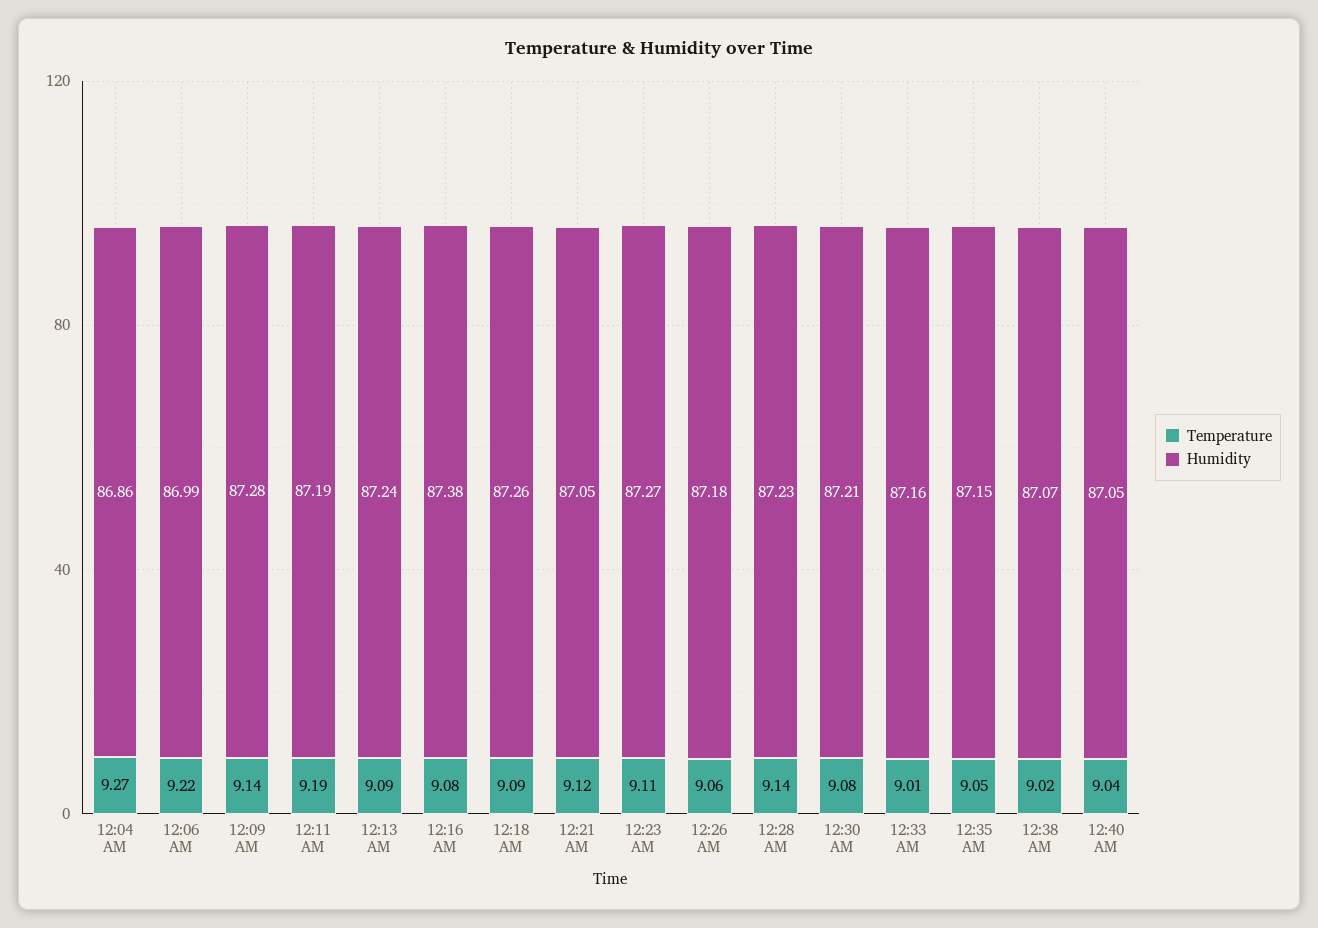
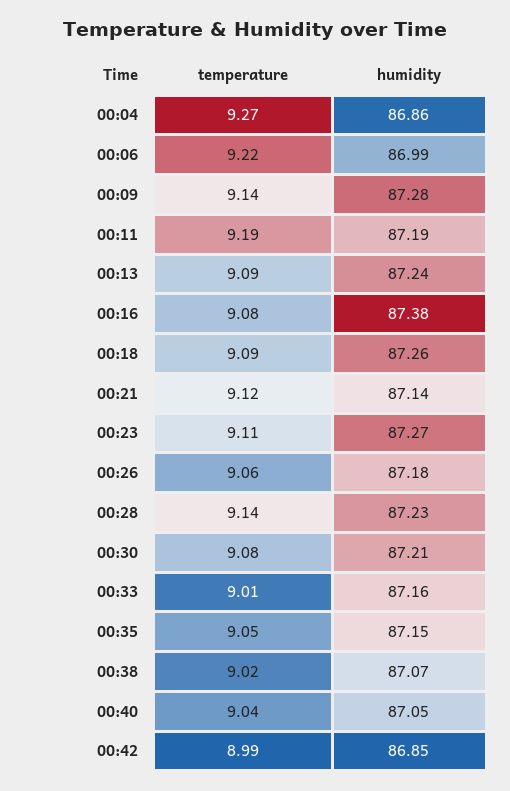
Humidity, 12:21 AM: 87.05 -> 87.14
Temperature, 00:42: none -> 8.99
Humidity, 00:42: none -> 86.85

